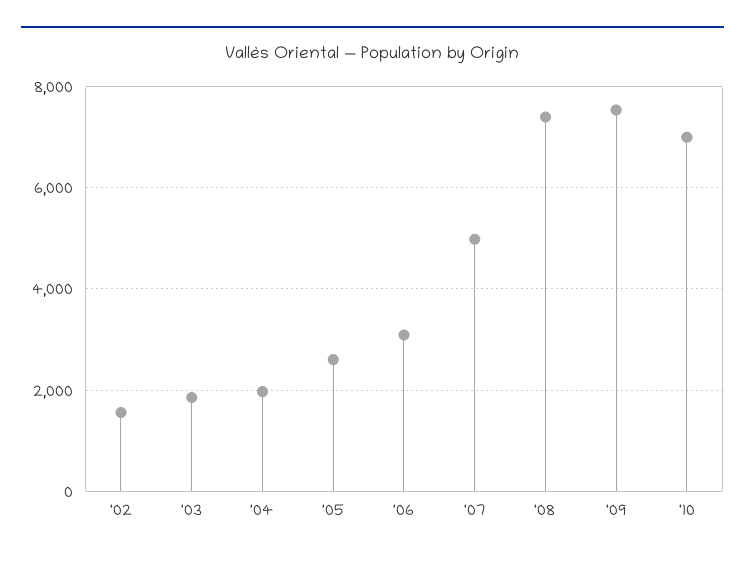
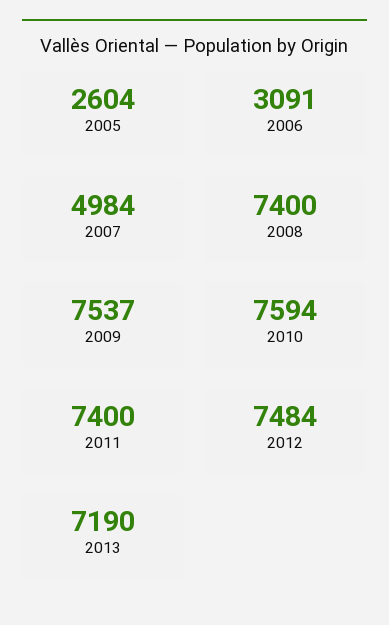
'02: 1600 -> none
'03: 1800 -> none
'04: 2000 -> none
'10: 7000 -> 7594
2011: none -> 7400
2012: none -> 7484
2013: none -> 7190

